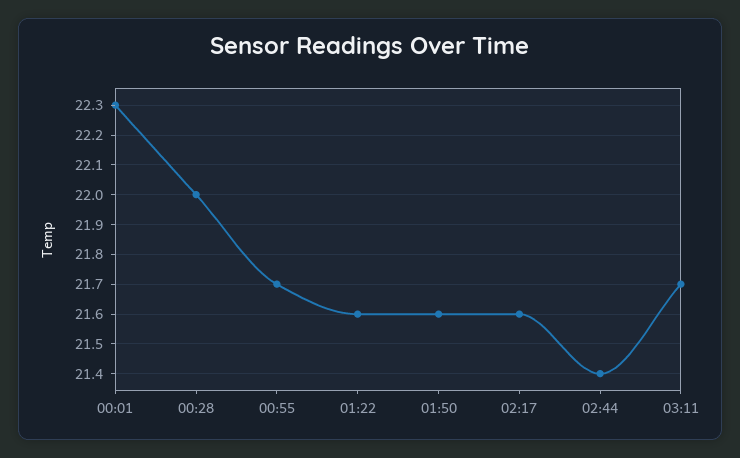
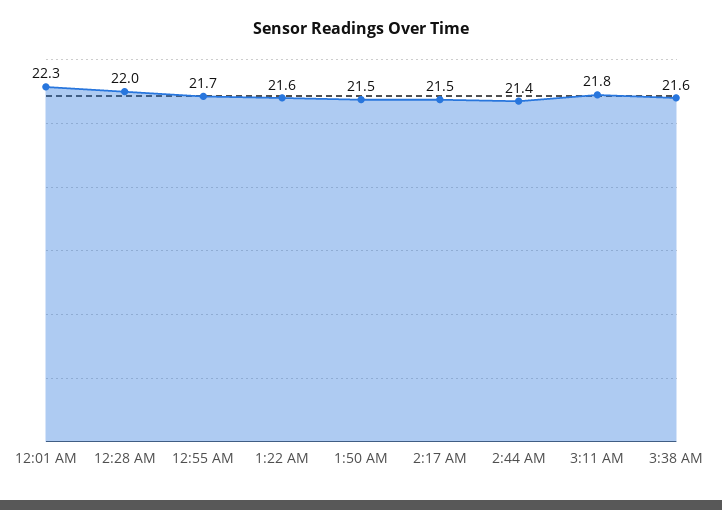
01:50: 21.6 -> 21.5
02:17: 21.6 -> 21.5
03:11: 21.7 -> 21.8
3:38 AM: none -> 21.6

